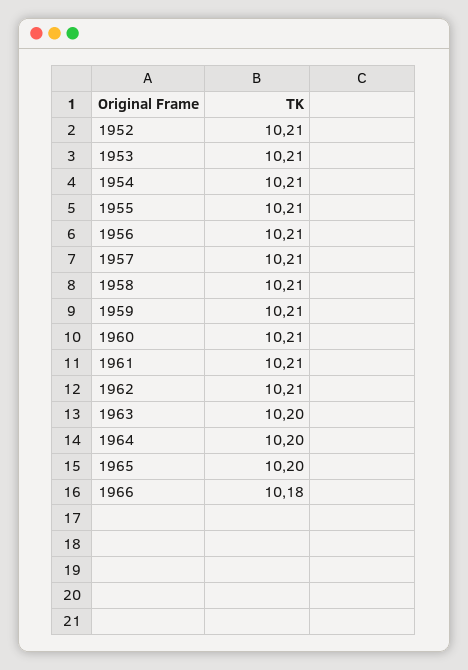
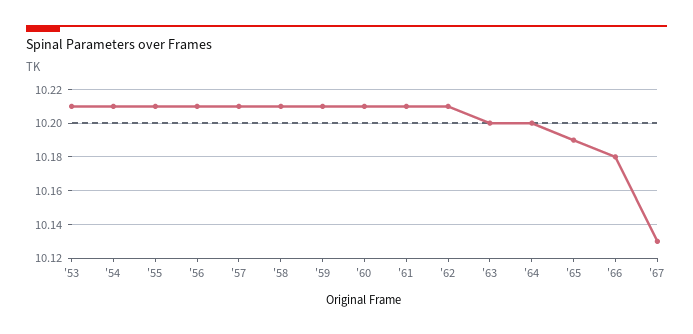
1952: 10.21 -> none
1965: 10.2 -> 10.19
'67: none -> 10.13

